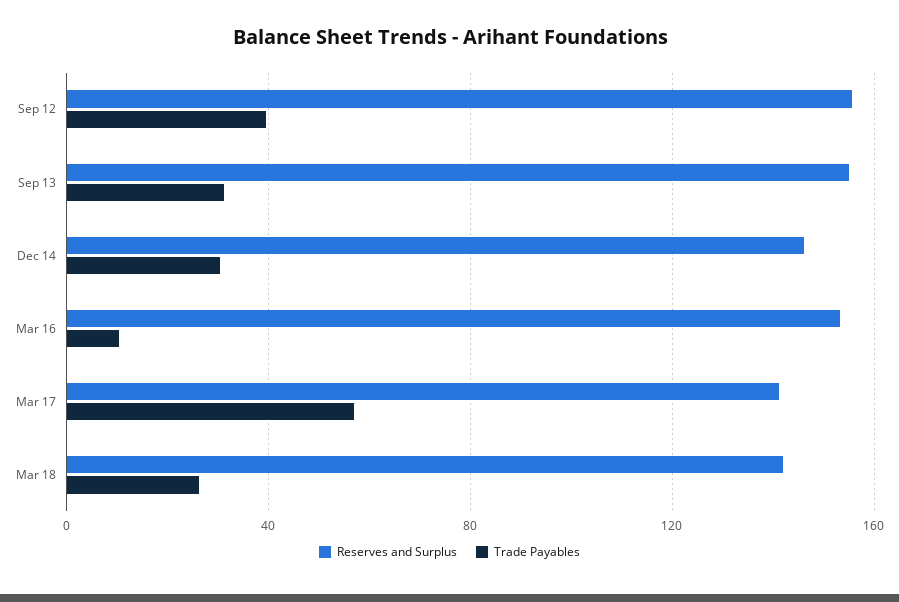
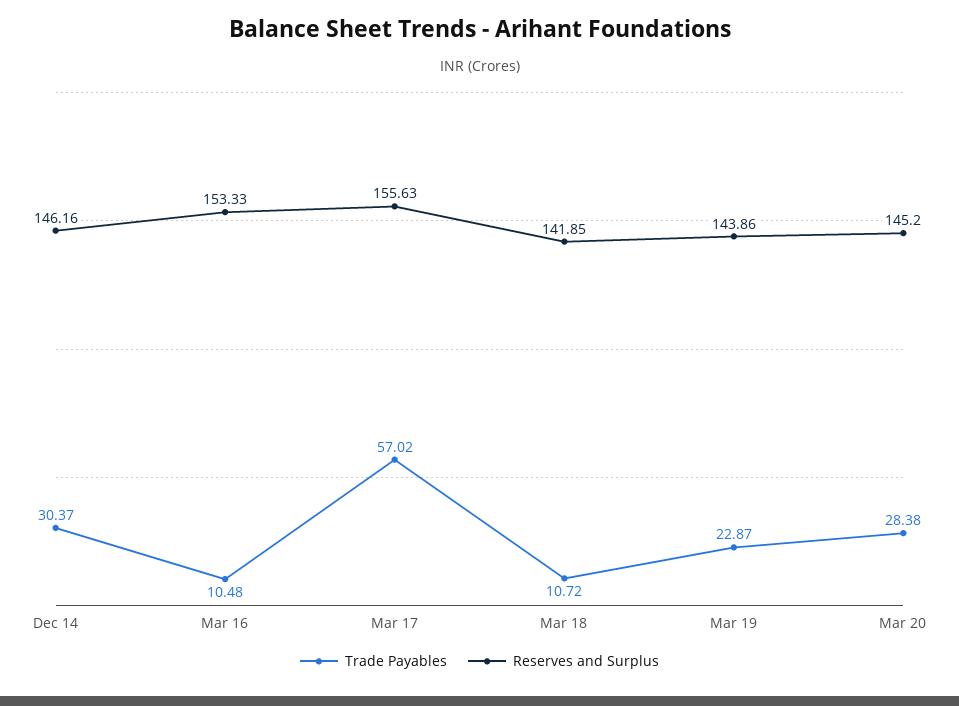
Reserves and Surplus, Sep 12: 155 -> none
Trade Payables, Sep 12: 40 -> none
Reserves and Surplus, Sep 13: 155 -> none
Trade Payables, Sep 13: 30 -> none
Reserves and Surplus, Mar 17: 140 -> 155.63
Trade Payables, Mar 18: 25 -> 10.72
Trade Payables, Mar 19: none -> 22.87
Reserves and Surplus, Mar 19: none -> 143.86
Trade Payables, Mar 20: none -> 28.38
Reserves and Surplus, Mar 20: none -> 145.2

